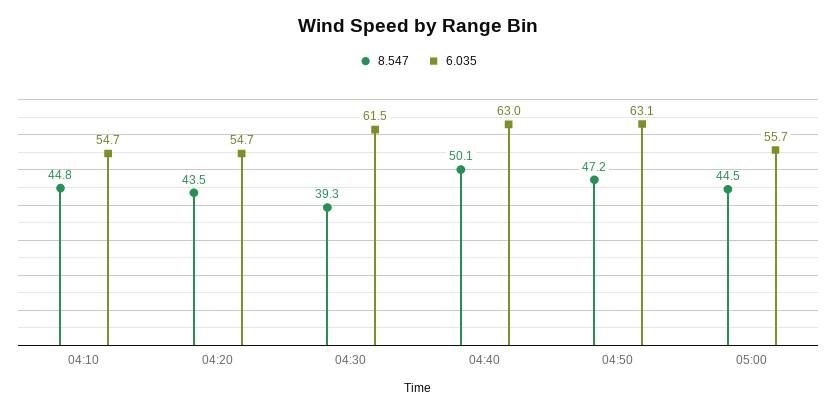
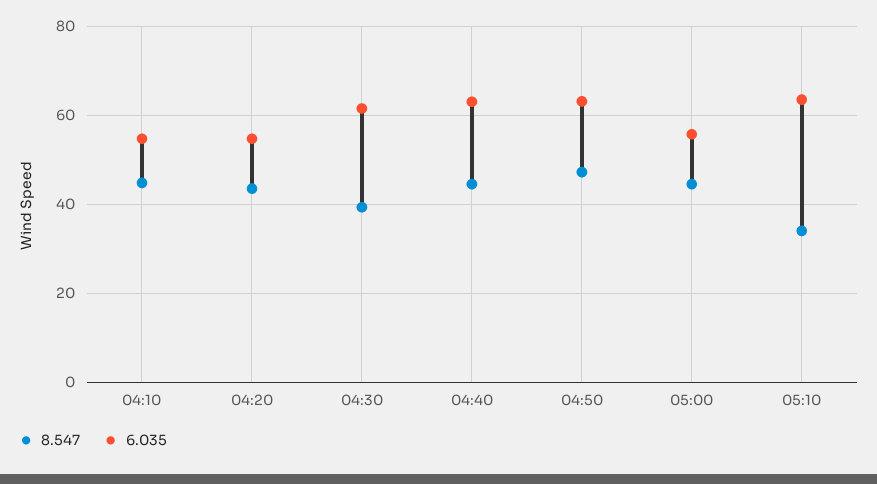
8.547, 04:40: 50.1 -> 44
8.547, 05:10: none -> 34
6.035, 05:10: none -> 64

